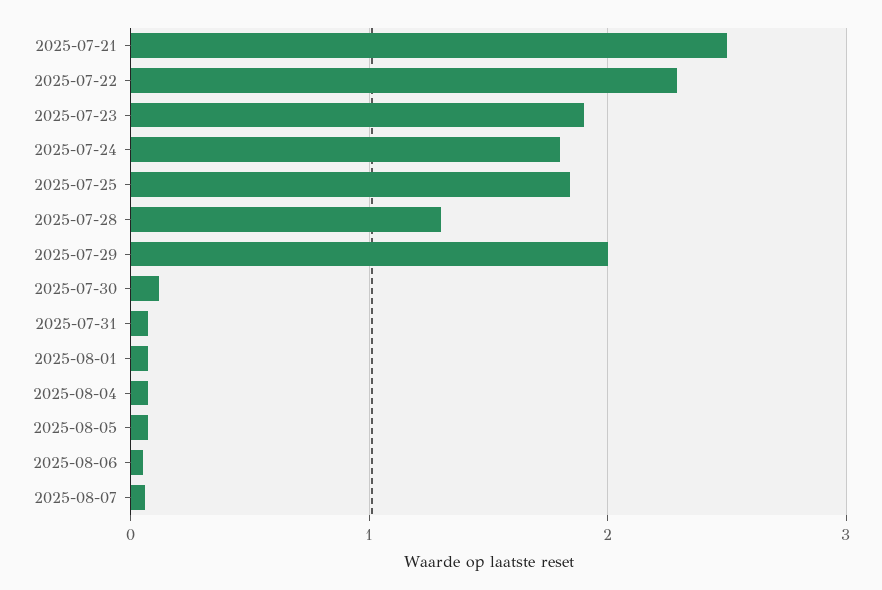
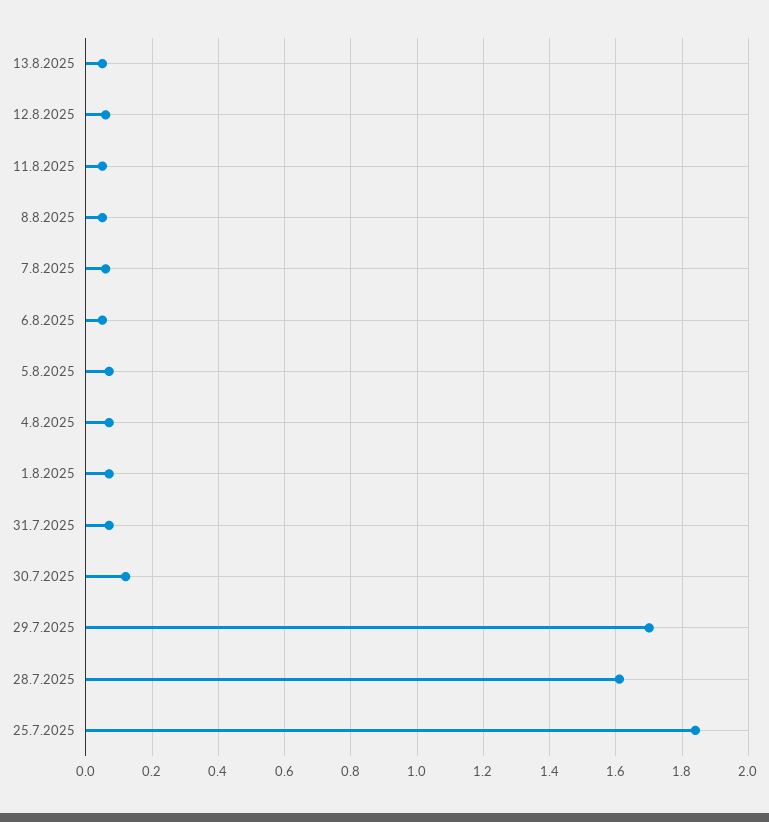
2025-07-21: 2.5 -> none
2025-07-22: 2.3 -> none
2025-07-23: 1.9 -> none
2025-07-24: 1.8 -> none
2025-07-28: 1.3 -> 1.6
2025-07-29: 2 -> 1.7
13.8.2025: none -> 0.05
12.8.2025: none -> 0.05
11.8.2025: none -> 0.05
8.8.2025: none -> 0.05

